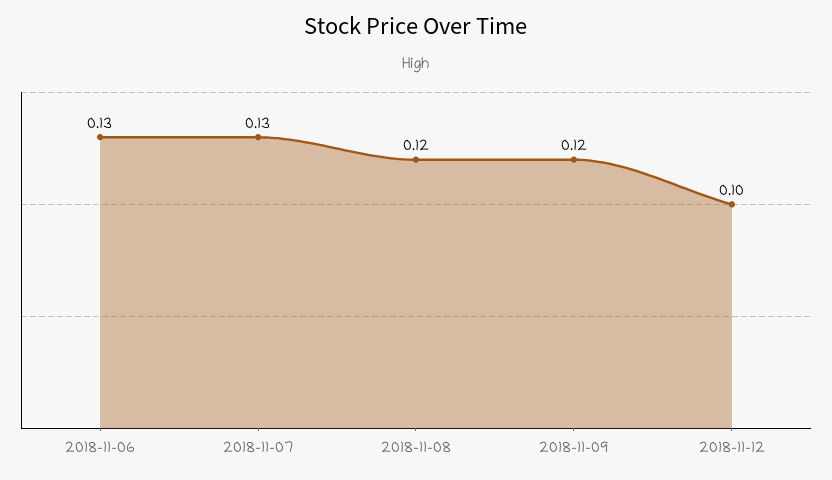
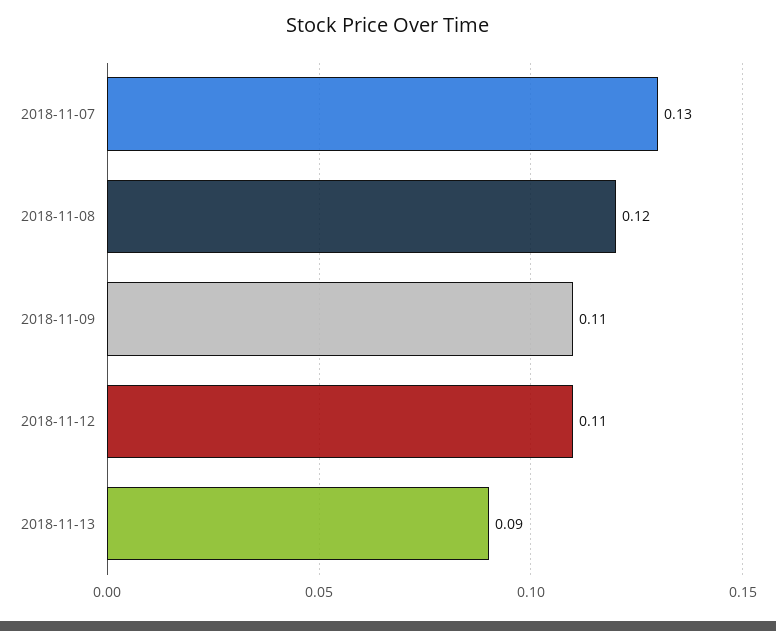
2018-11-06: 0.13 -> none
2018-11-09: 0.12 -> 0.11
2018-11-12: 0.1 -> 0.11
2018-11-13: none -> 0.09

